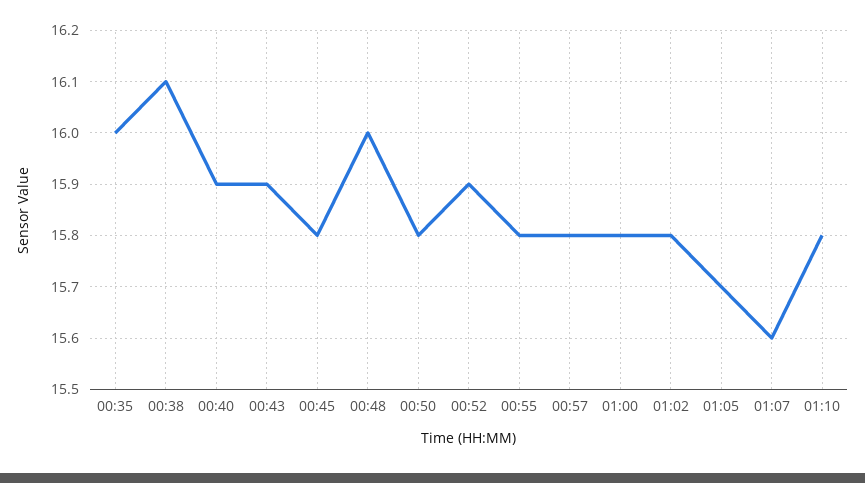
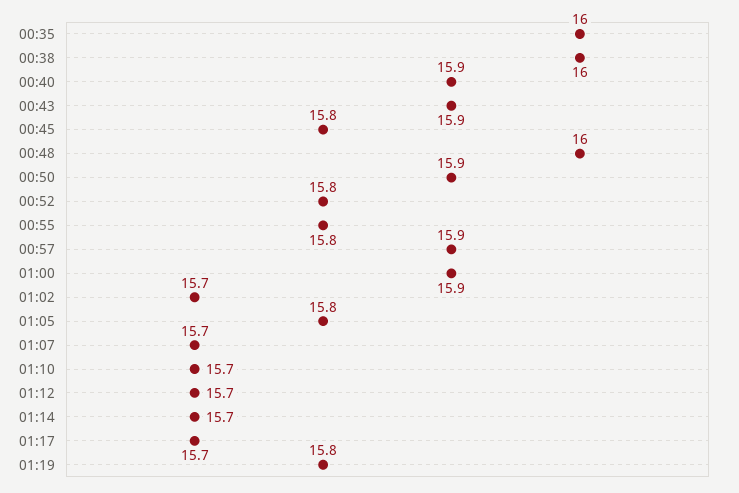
00:38: 16.1 -> 16
00:50: 15.8 -> 15.9
00:52: 15.9 -> 15.8
00:57: 15.8 -> 15.9
01:00: 15.8 -> 15.9
01:02: 15.8 -> 15.7
01:05: 15.7 -> 15.8
01:07: 15.6 -> 15.7
01:10: 15.8 -> 15.7
01:12: none -> 15.7
01:14: none -> 15.7
01:17: none -> 15.7
01:19: none -> 15.8

